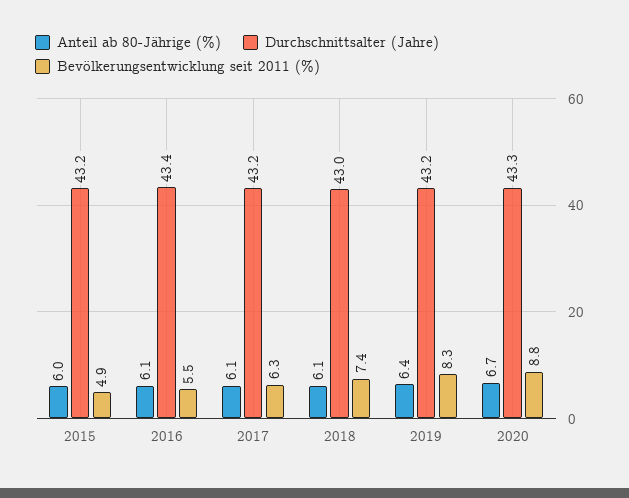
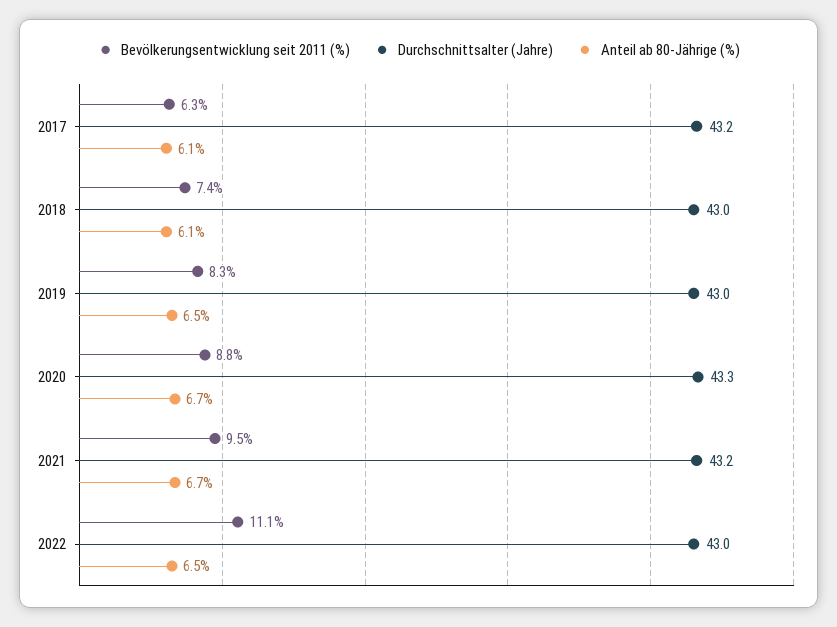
Anteil ab 80-Jährige (%), 2015: 6 -> none
Durchschnittsalter (Jahre), 2015: 43.2 -> none
Bevölkerungsentwicklung seit 2011 (%), 2015: 4.9 -> none
Anteil ab 80-Jährige (%), 2016: 6.1 -> none
Durchschnittsalter (Jahre), 2016: 43.4 -> none
Bevölkerungsentwicklung seit 2011 (%), 2016: 5.5 -> none
Anteil ab 80-Jährige (%), 2019: 6.4 -> 6.5
Durchschnittsalter (Jahre), 2019: 43.2 -> 43
Bevölkerungsentwicklung seit 2011 (%), 2021: none -> 9.5
Durchschnittsalter (Jahre), 2021: none -> 43.2
Anteil ab 80-Jährige (%), 2021: none -> 6.7
Bevölkerungsentwicklung seit 2011 (%), 2022: none -> 11.1
Durchschnittsalter (Jahre), 2022: none -> 43
Anteil ab 80-Jährige (%), 2022: none -> 6.5

